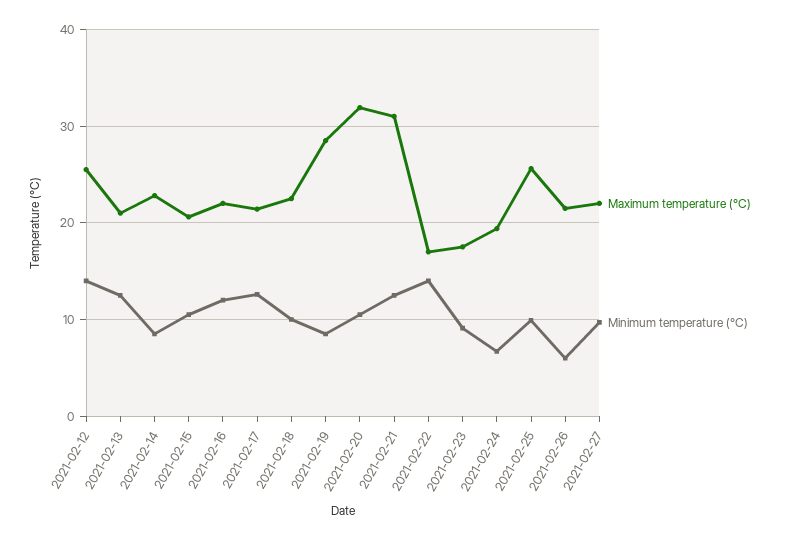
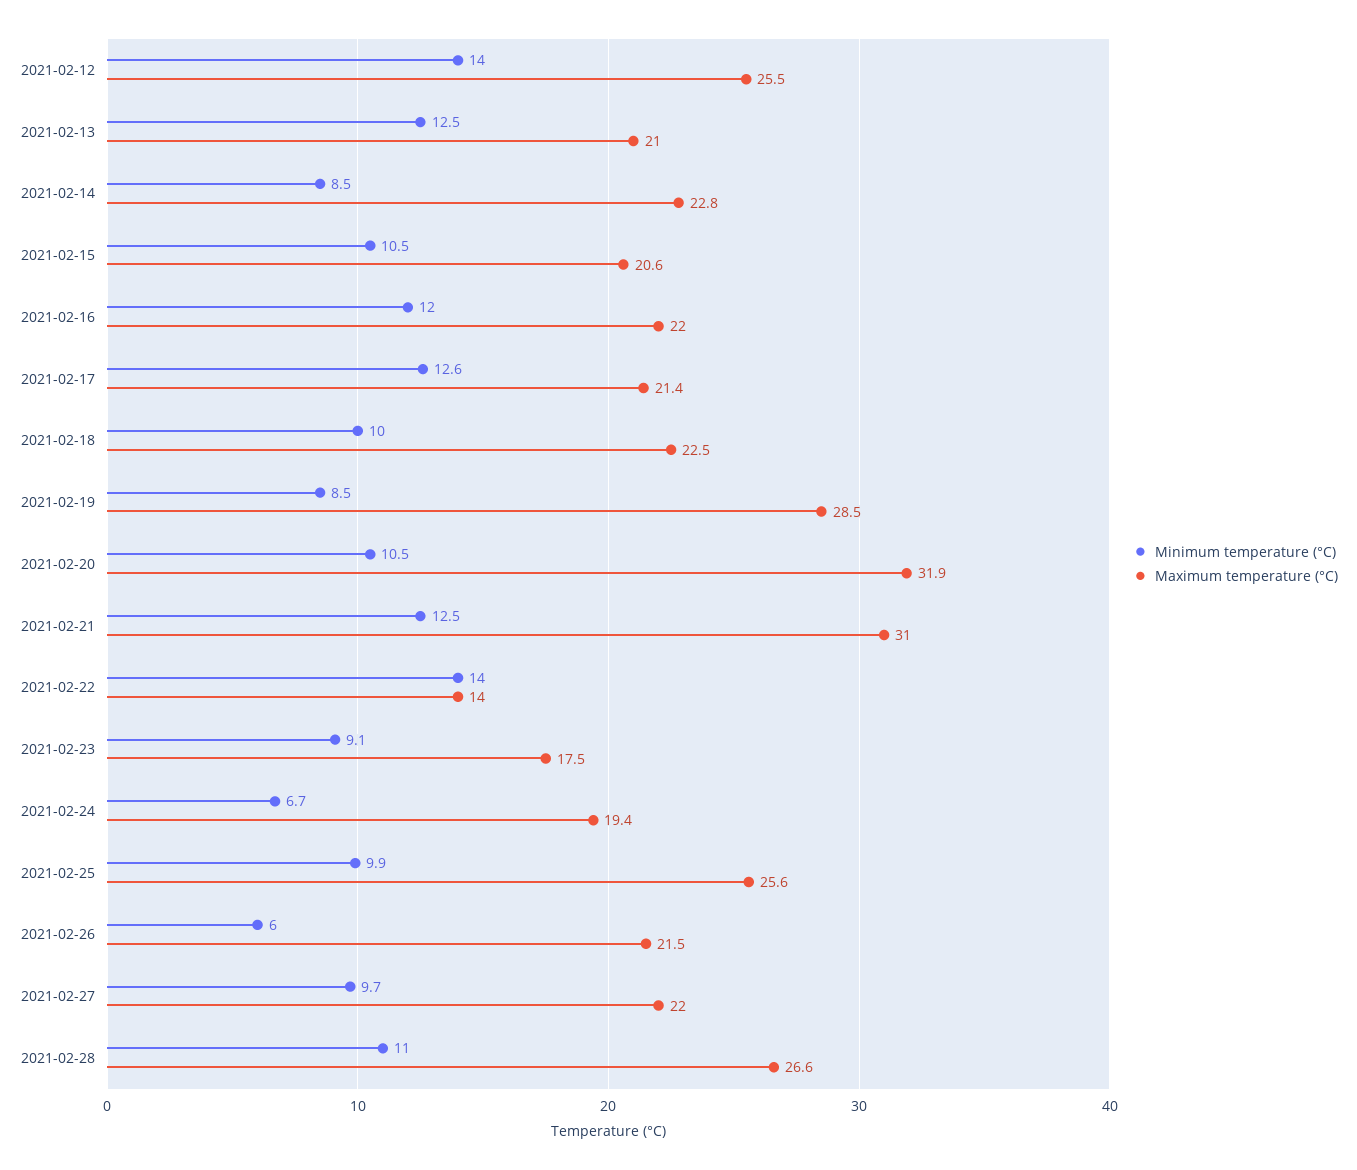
Maximum temperature (°C), 2021-02-22: 17 -> 14
Minimum temperature (°C), 2021-02-28: none -> 11
Maximum temperature (°C), 2021-02-28: none -> 26.6

